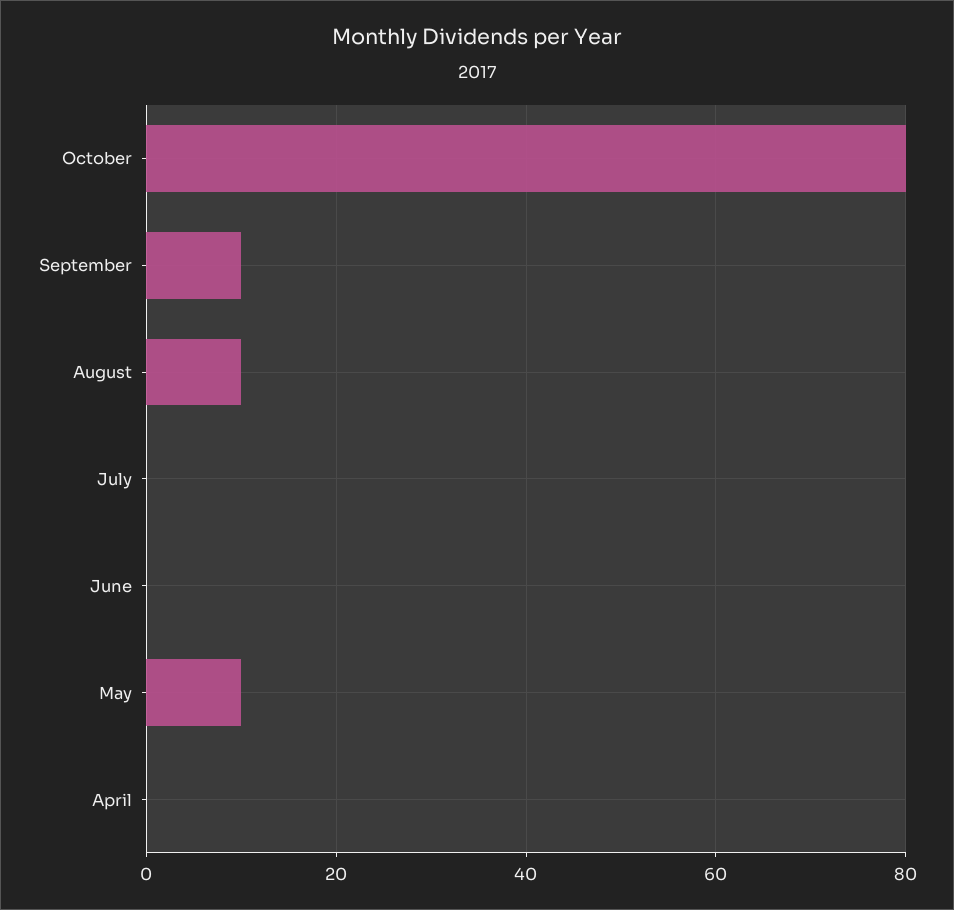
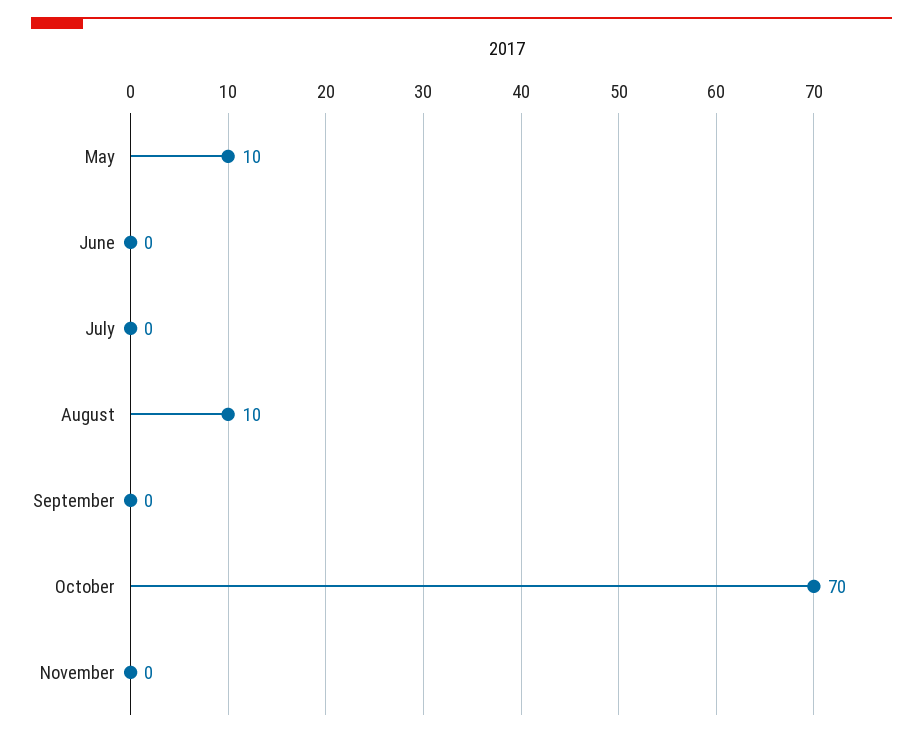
October: 80 -> 70
September: 10 -> 0
April: 0 -> none
November: none -> 0

